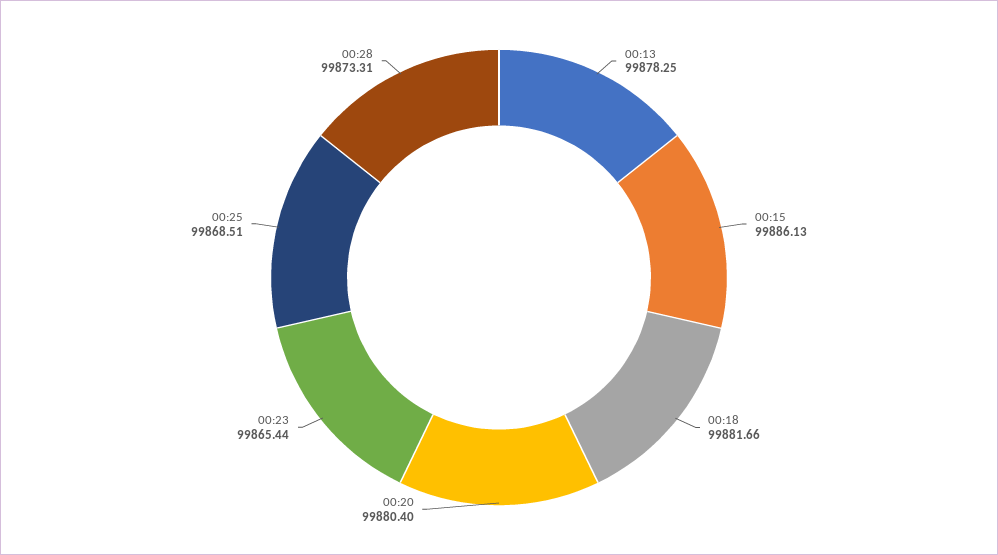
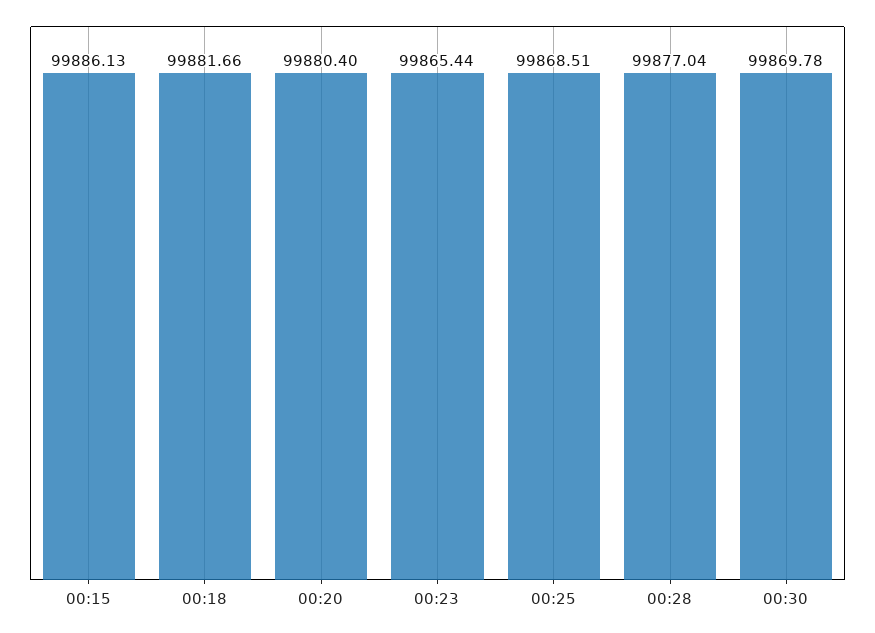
00:13: 99878.25 -> none
00:28: 99873.31 -> 99877.04
00:30: none -> 99869.78

